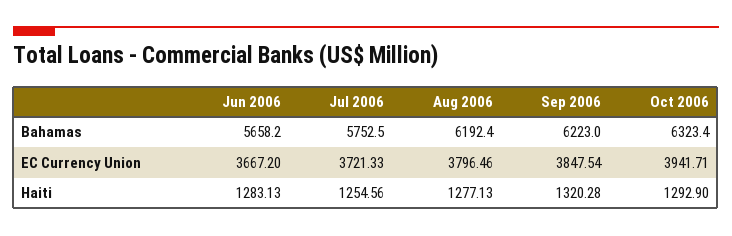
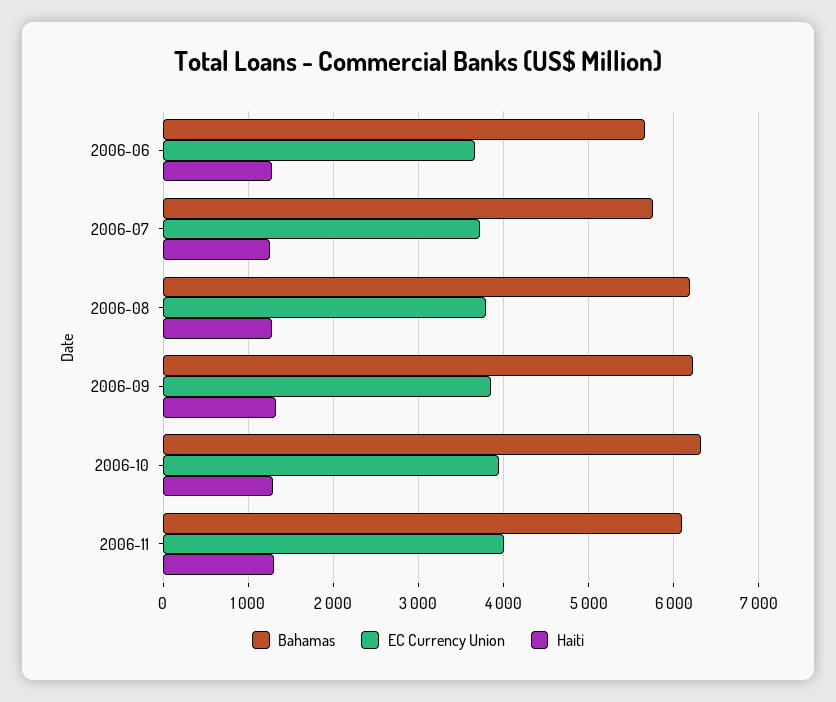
Bahamas, 2006-11: none -> 6100
EC Currency Union, 2006-11: none -> 4000
Haiti, 2006-11: none -> 1300

